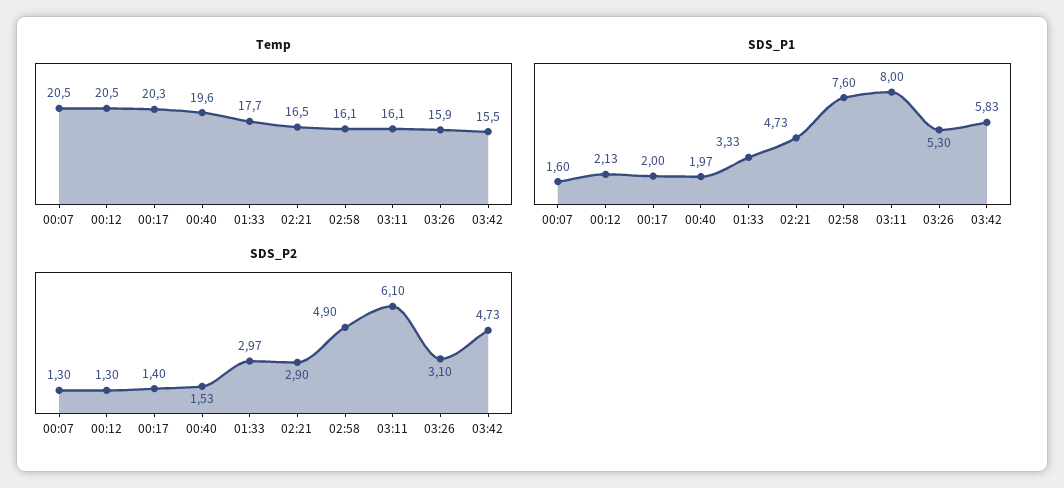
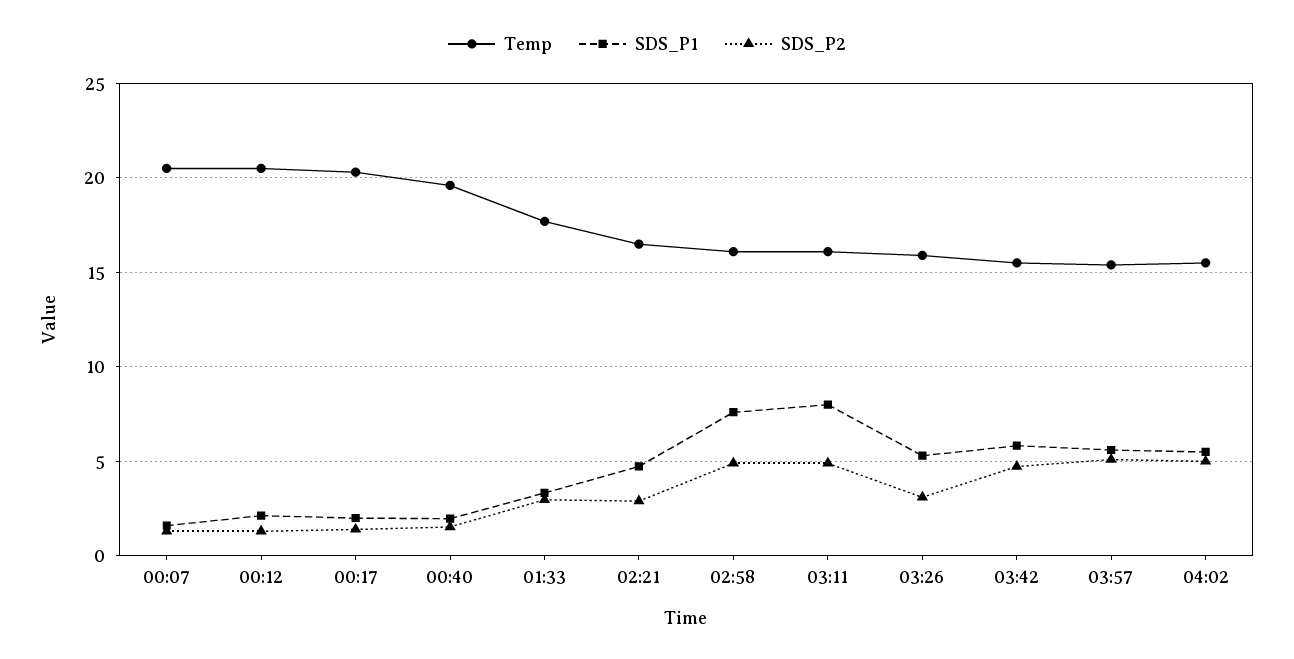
SDS_P2, 03:11: 6.1 -> 5
Temp, 03:57: none -> 15.5
SDS_P1, 03:57: none -> 5.5
SDS_P2, 03:57: none -> 5
Temp, 04:02: none -> 15.5
SDS_P1, 04:02: none -> 5.5
SDS_P2, 04:02: none -> 5

